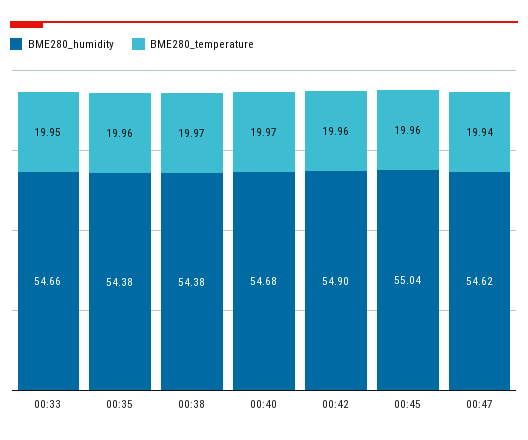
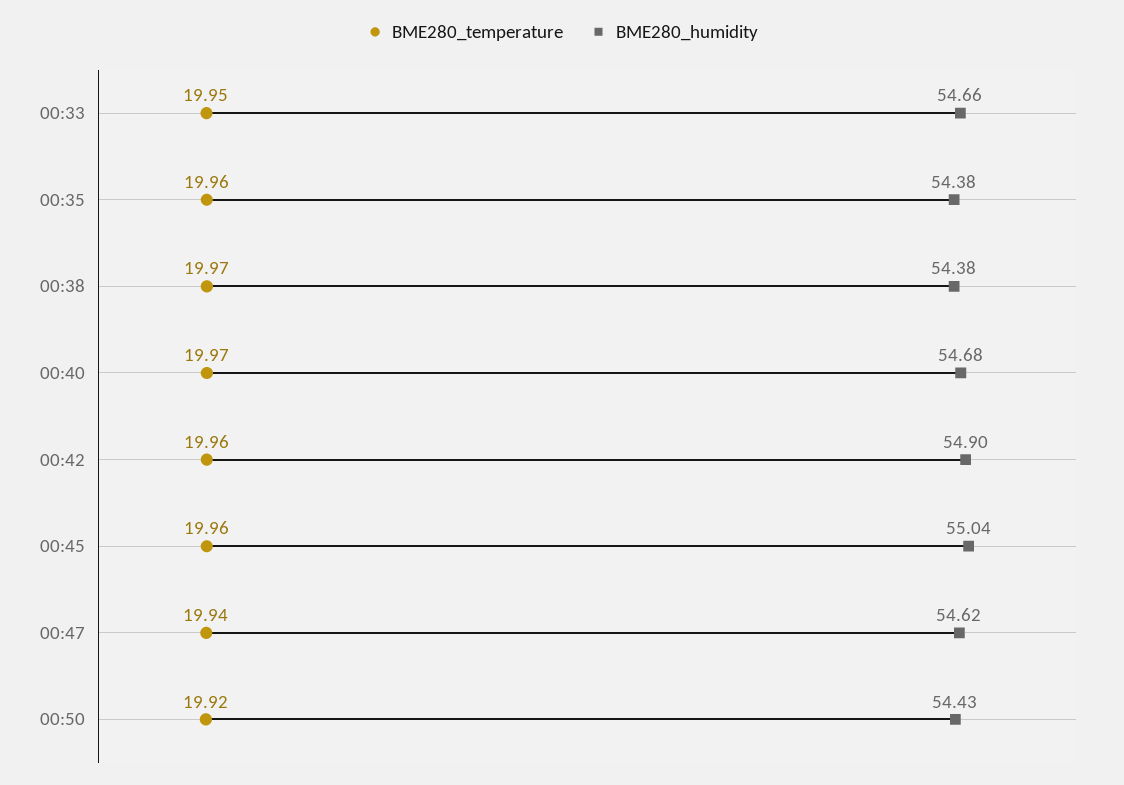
BME280_temperature, 00:50: none -> 19.92
BME280_humidity, 00:50: none -> 54.43

